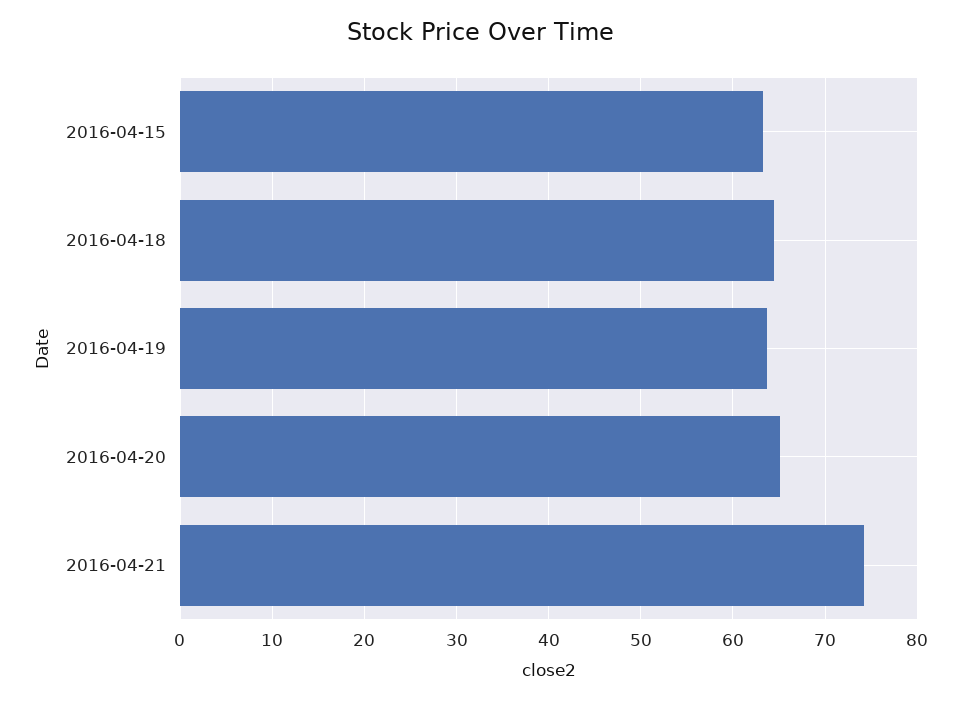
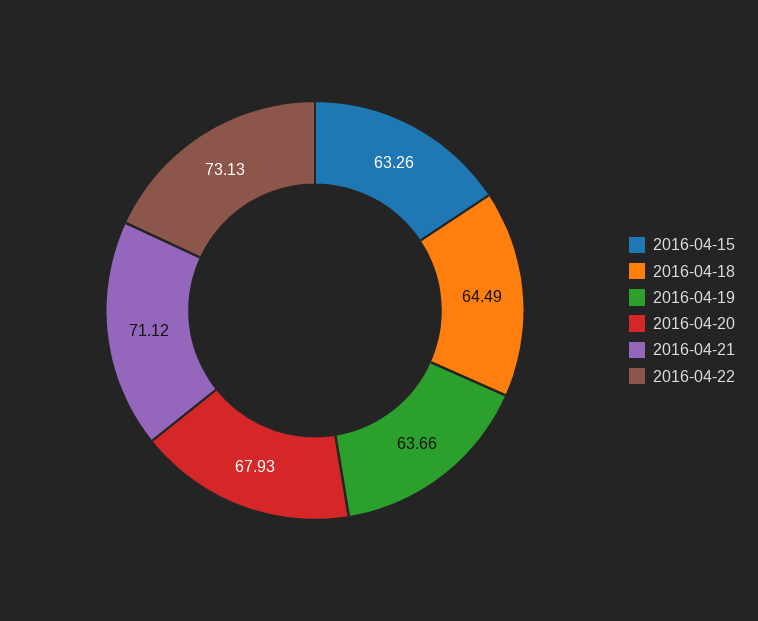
2016-04-20: 65 -> 67.93
2016-04-21: 74 -> 71.12
2016-04-22: none -> 73.13

